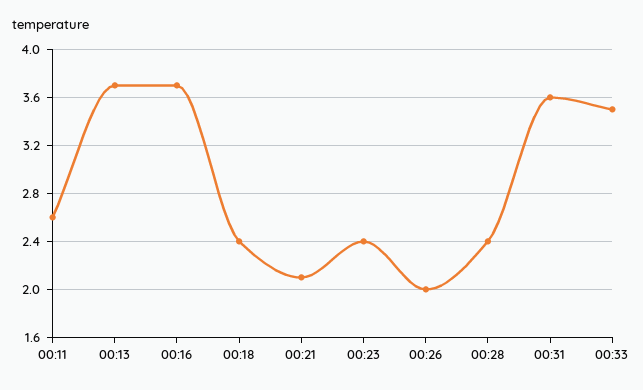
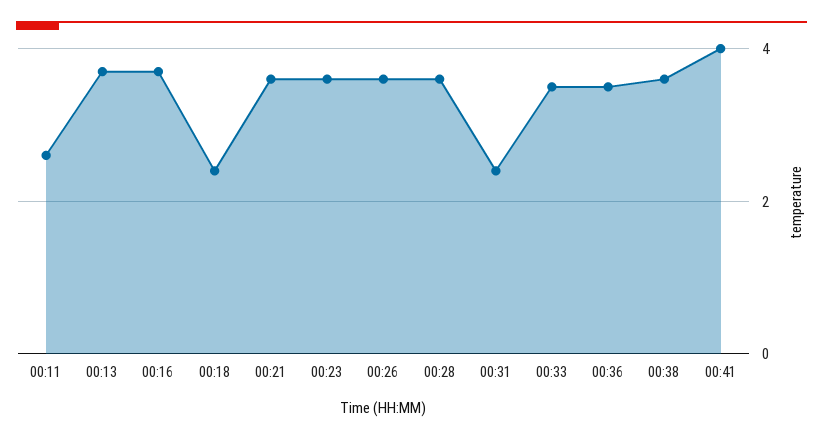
00:21: 2.1 -> 3.5
00:23: 2.4 -> 3.5
00:26: 2 -> 3.5
00:28: 2.4 -> 3.5
00:31: 3.6 -> 2.5
00:36: none -> 3.5
00:38: none -> 3.5
00:41: none -> 4

